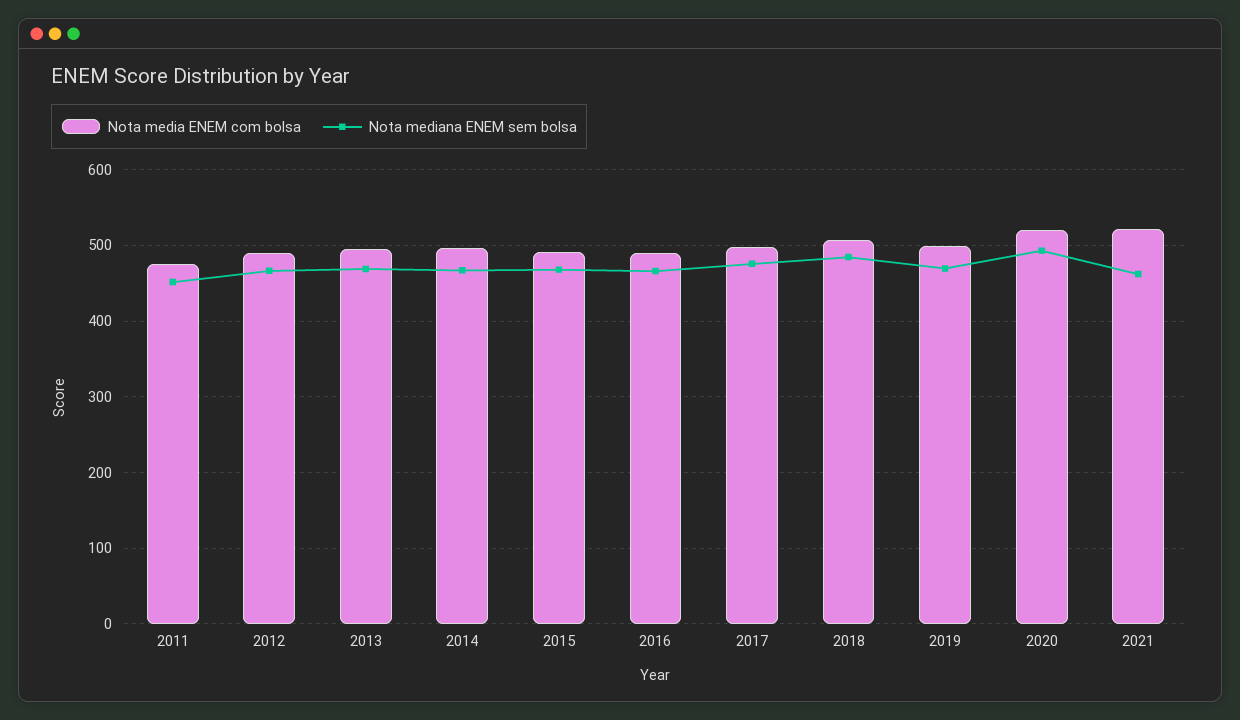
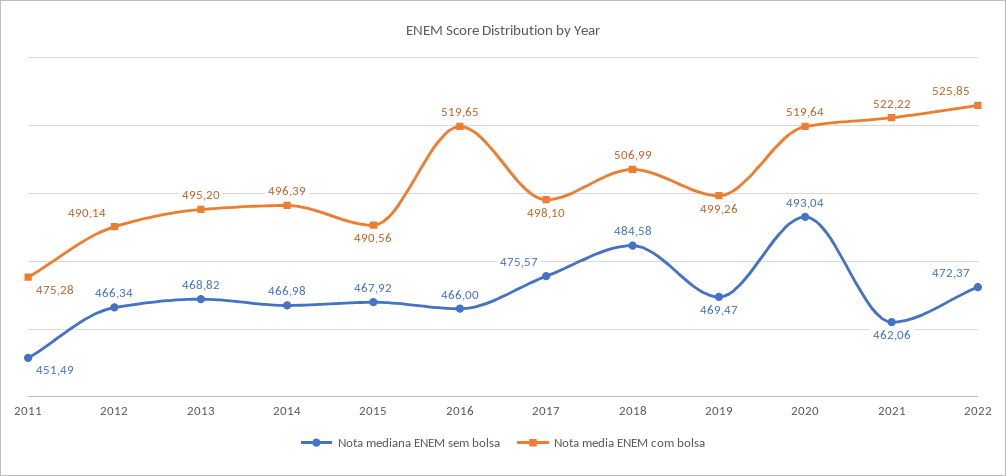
Nota media ENEM com bolsa, 2016: 490 -> 519.65
Nota mediana ENEM sem bolsa, 2022: none -> 472.37
Nota media ENEM com bolsa, 2022: none -> 525.85

